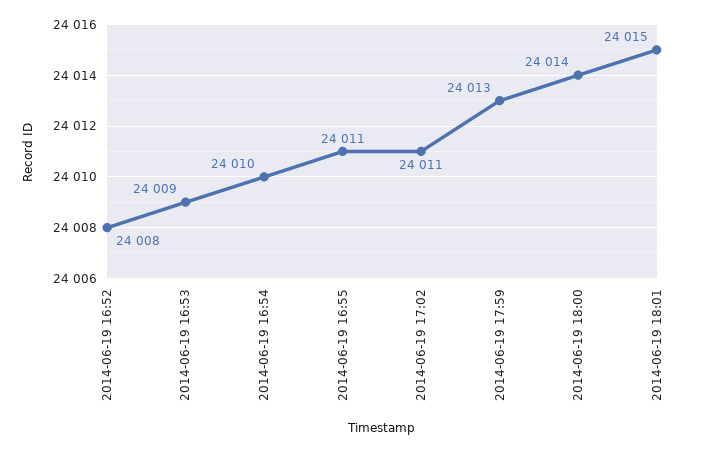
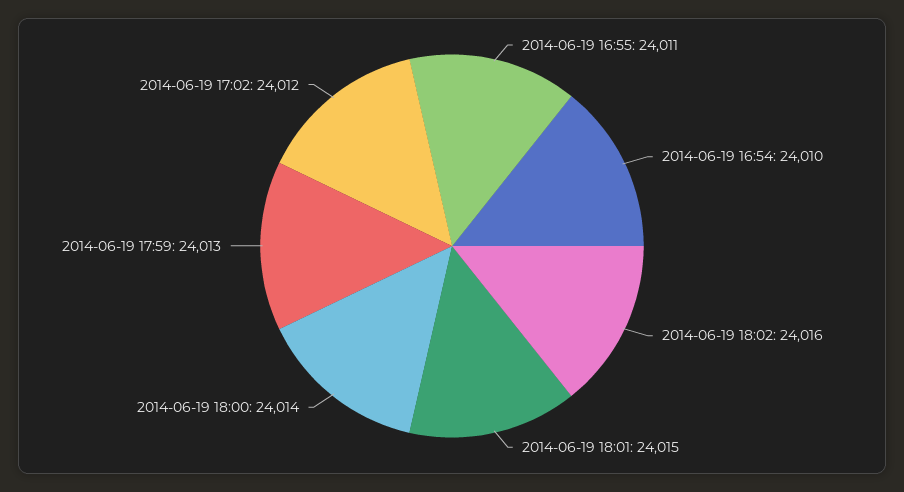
2014-06-19 16:52: 24008 -> none
2014-06-19 16:53: 24009 -> none
2014-06-19 17:02: 24011 -> 24012
2014-06-19 18:02: none -> 24016

